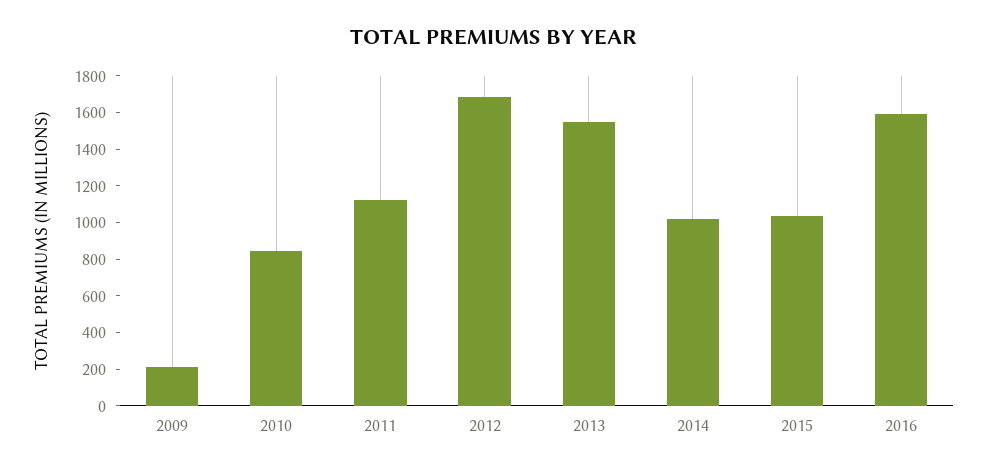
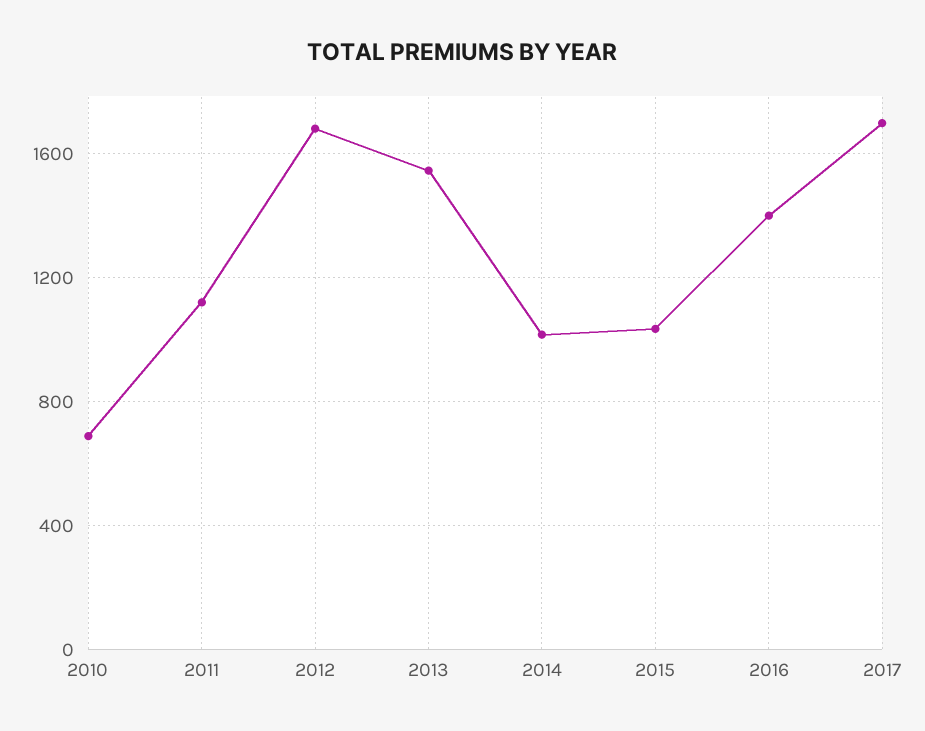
2009: 200 -> none
2010: 850 -> 700
2016: 1600 -> 1400
2017: none -> 1700

